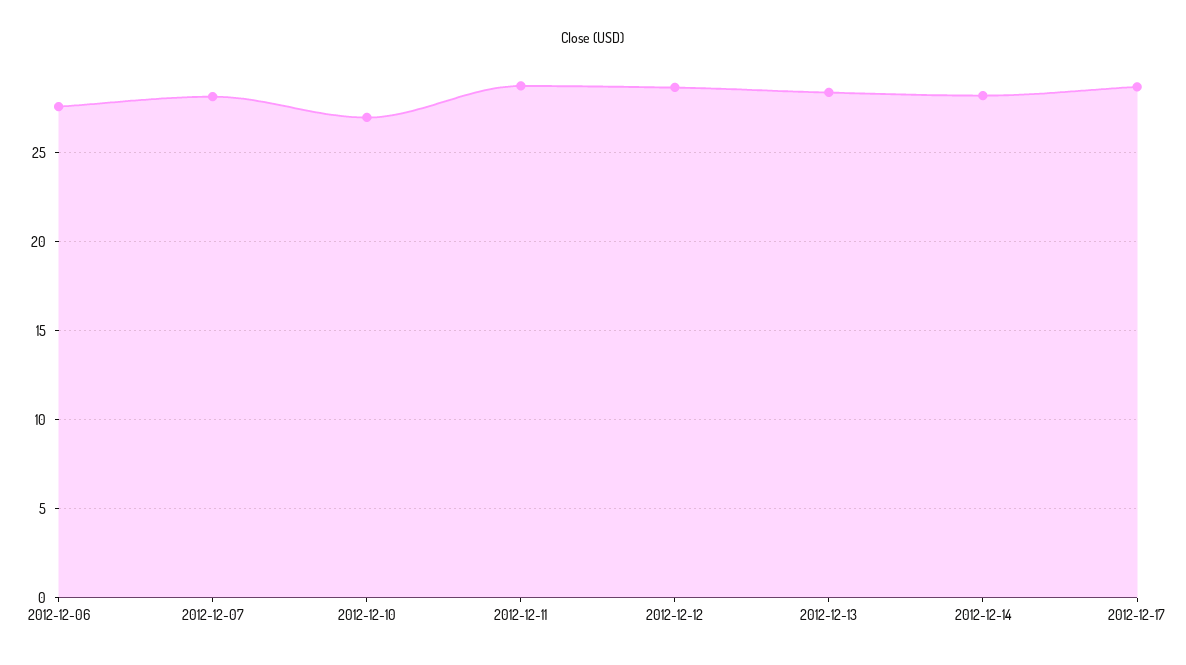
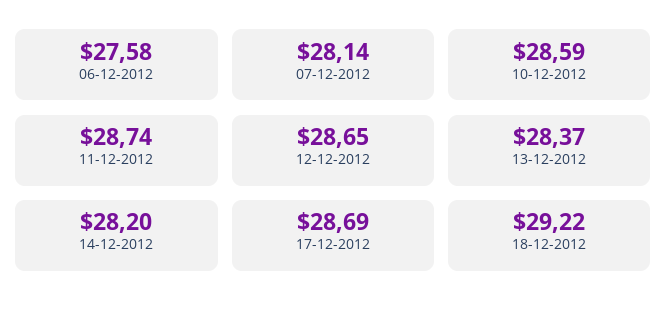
2012-12-10: 27 -> 28.59
18-12-2012: none -> 29.22

